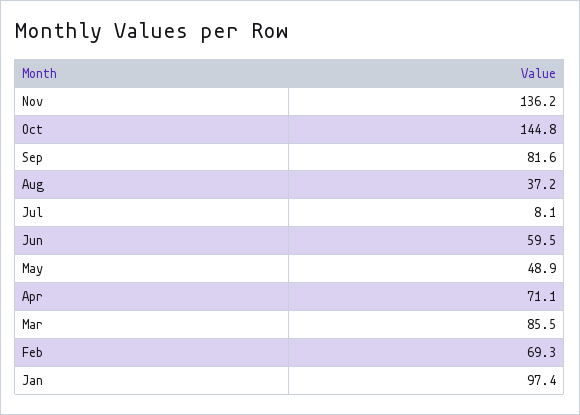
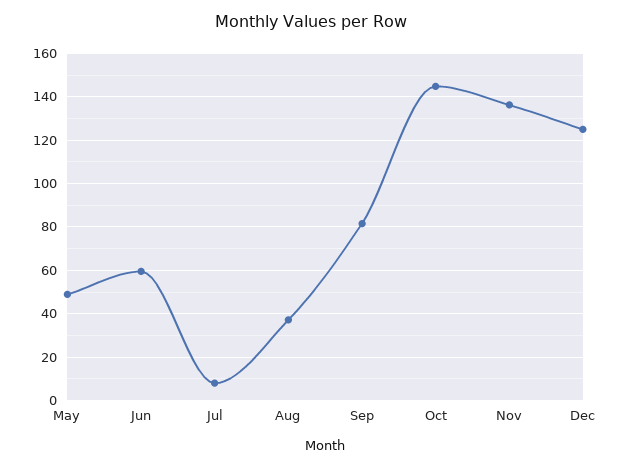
Apr: 71.1 -> none
Mar: 85.5 -> none
Feb: 69.3 -> none
Jan: 97.4 -> none
Dec: none -> 125

